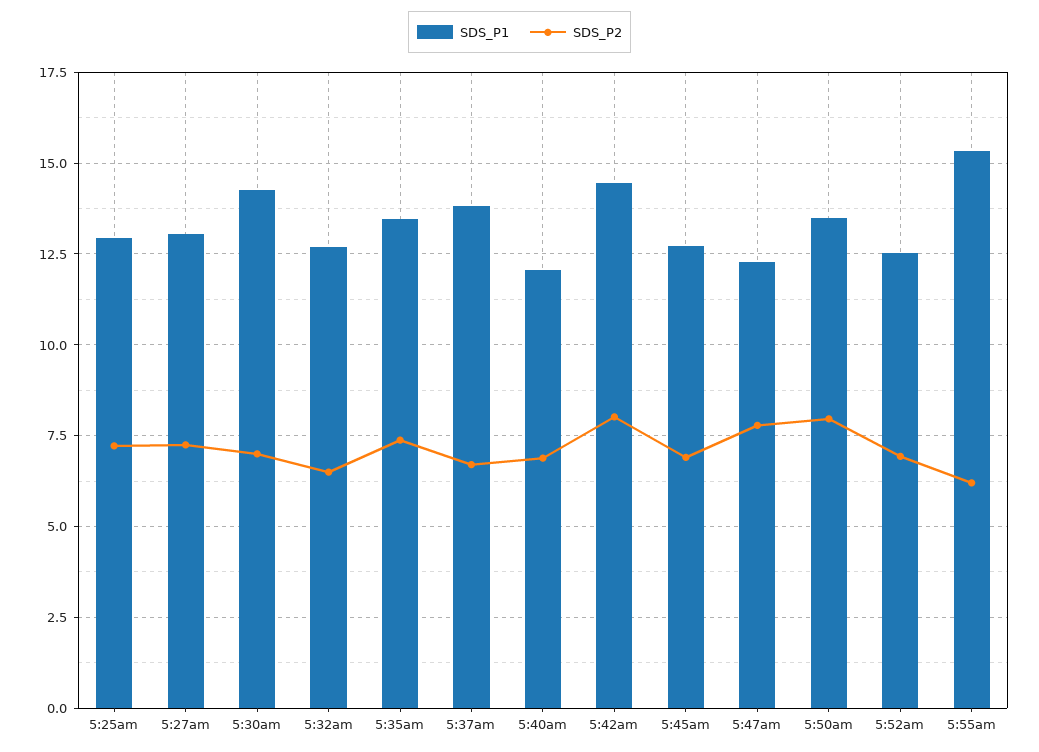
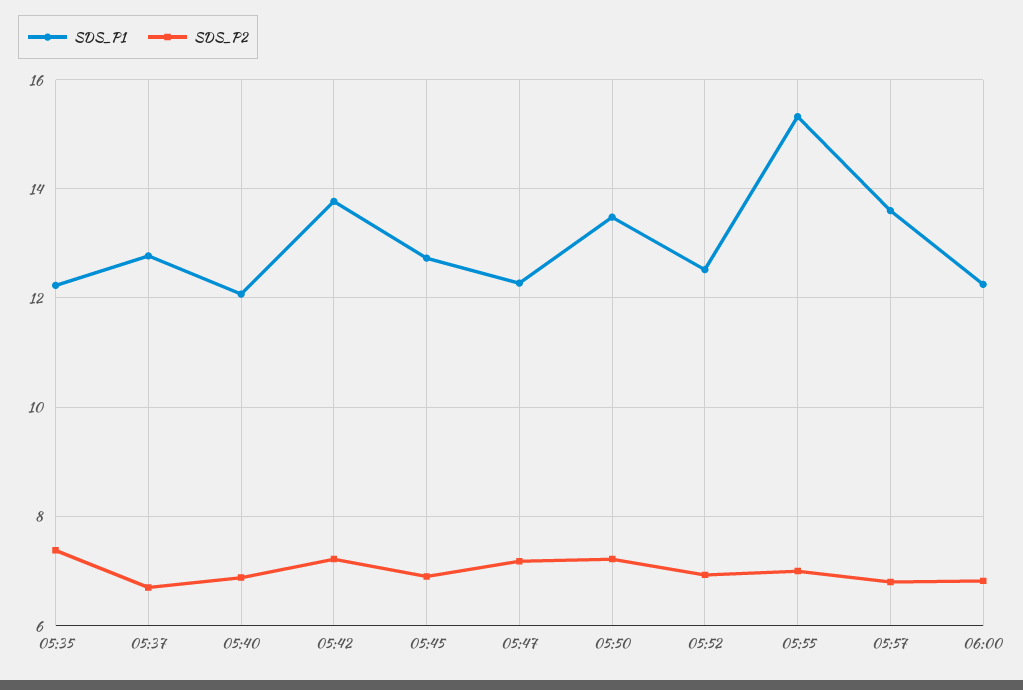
SDS_P1, 5:25am: 13 -> none
SDS_P2, 5:25am: 7.25 -> none
SDS_P1, 5:27am: 13 -> none
SDS_P2, 5:27am: 7.25 -> none
SDS_P1, 5:30am: 14.25 -> none
SDS_P2, 5:30am: 7 -> none
SDS_P1, 5:32am: 12.75 -> none
SDS_P2, 5:32am: 6.5 -> none
SDS_P1, 5:35am: 13.5 -> 12.2
SDS_P1, 5:37am: 13.75 -> 12.8
SDS_P1, 5:42am: 14.5 -> 13.8
SDS_P2, 5:42am: 8 -> 7.2
SDS_P2, 5:47am: 7.75 -> 7.2
SDS_P2, 5:50am: 8 -> 7.2
SDS_P2, 5:55am: 6.25 -> 7
SDS_P1, 05:57: none -> 13.6
SDS_P2, 05:57: none -> 6.8
SDS_P1, 06:00: none -> 12.2
SDS_P2, 06:00: none -> 6.8

